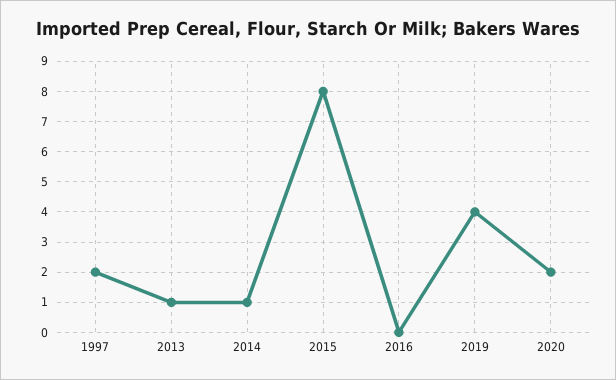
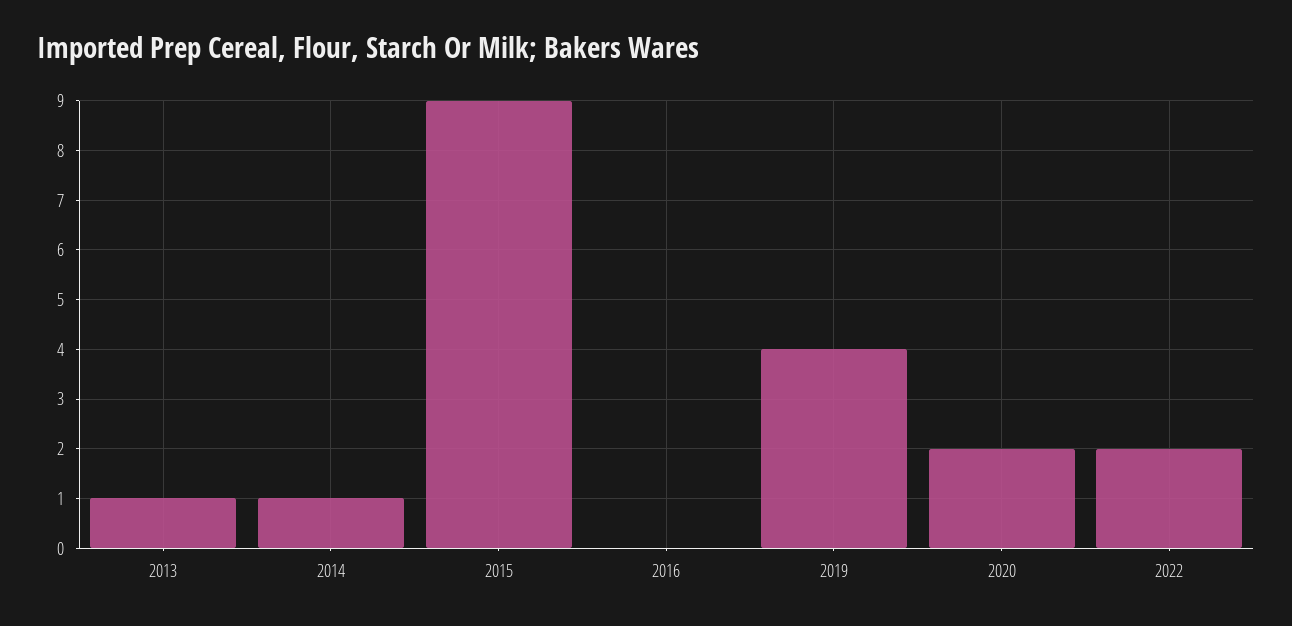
1997: 2 -> none
2015: 8 -> 9
2022: none -> 2

